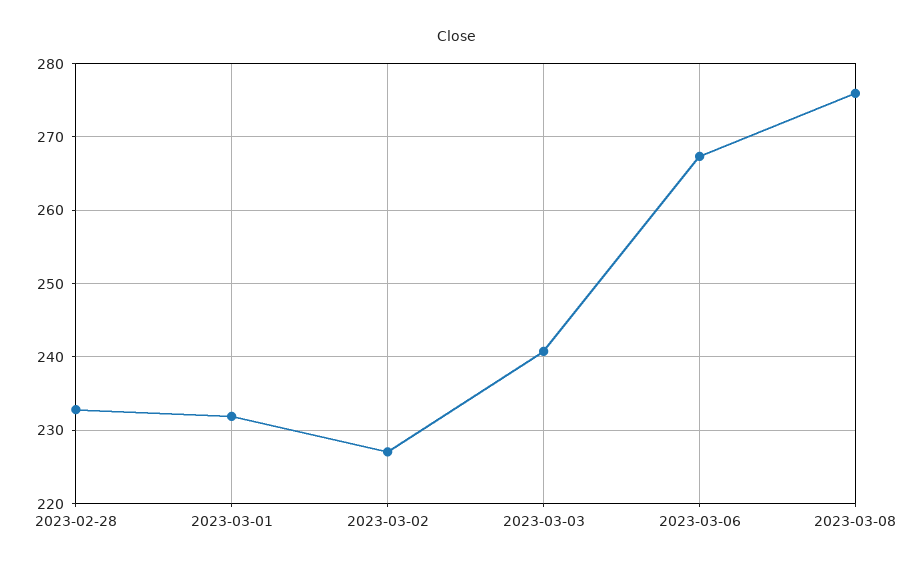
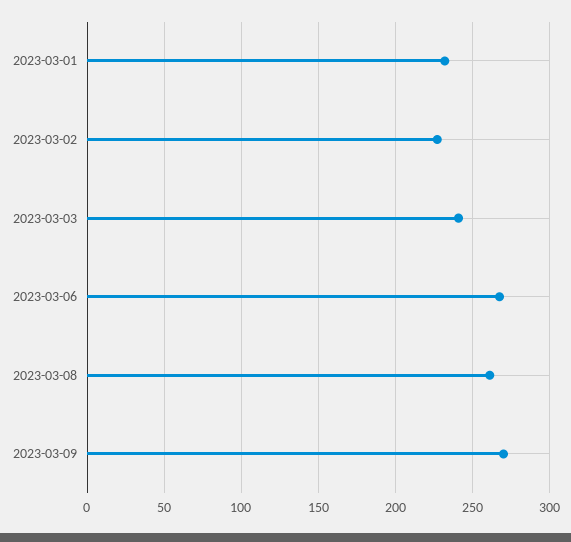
2023-02-28: 233 -> none
2023-03-08: 276 -> 260
2023-03-09: none -> 270

